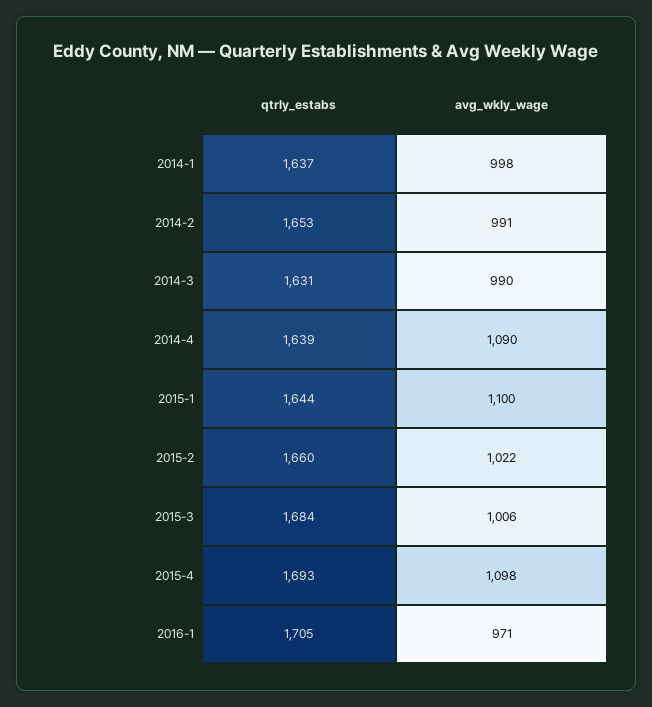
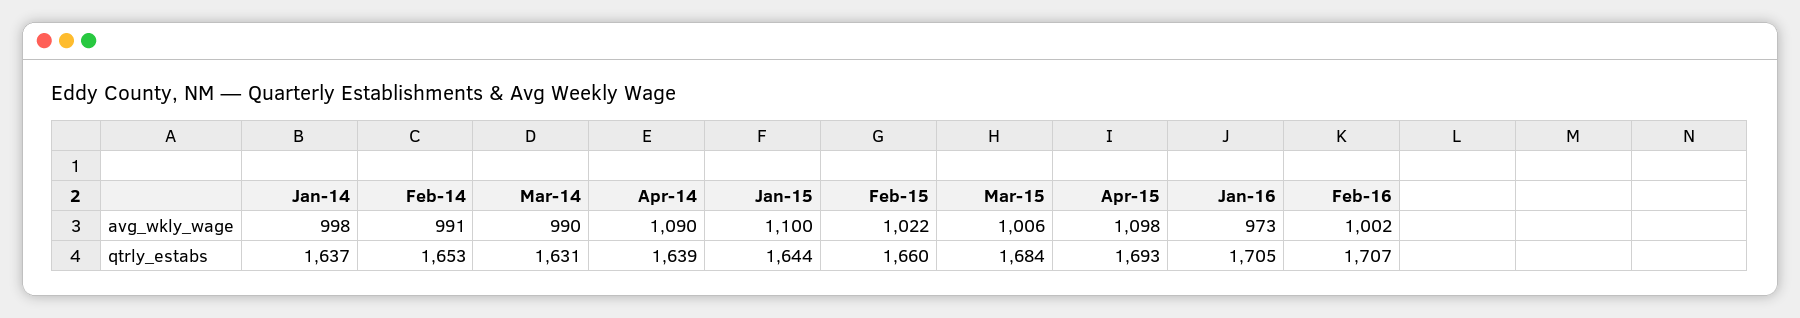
avg_wkly_wage, 2016-1: 971 -> 973
avg_wkly_wage, Feb-16: none -> 1002
qtrly_estabs, Feb-16: none -> 1707

